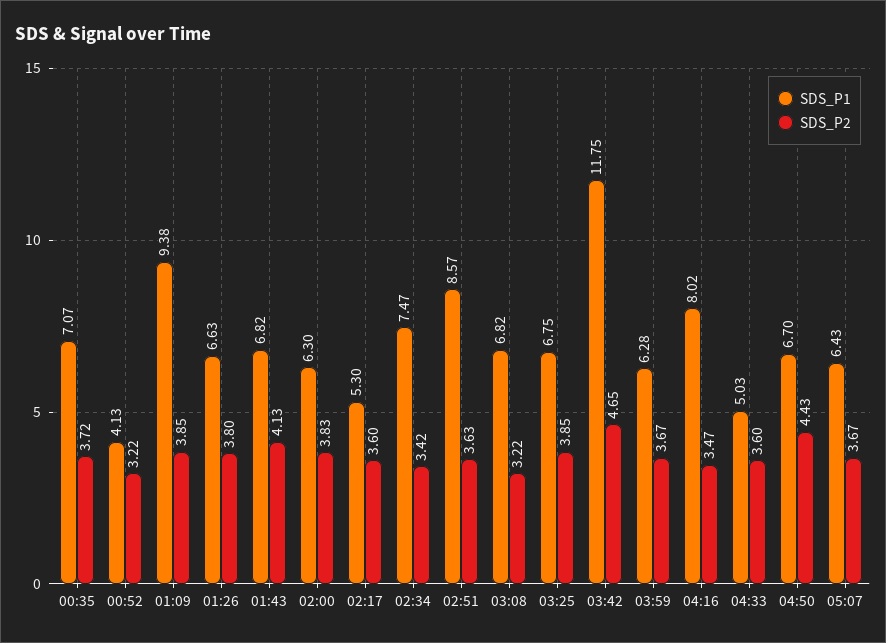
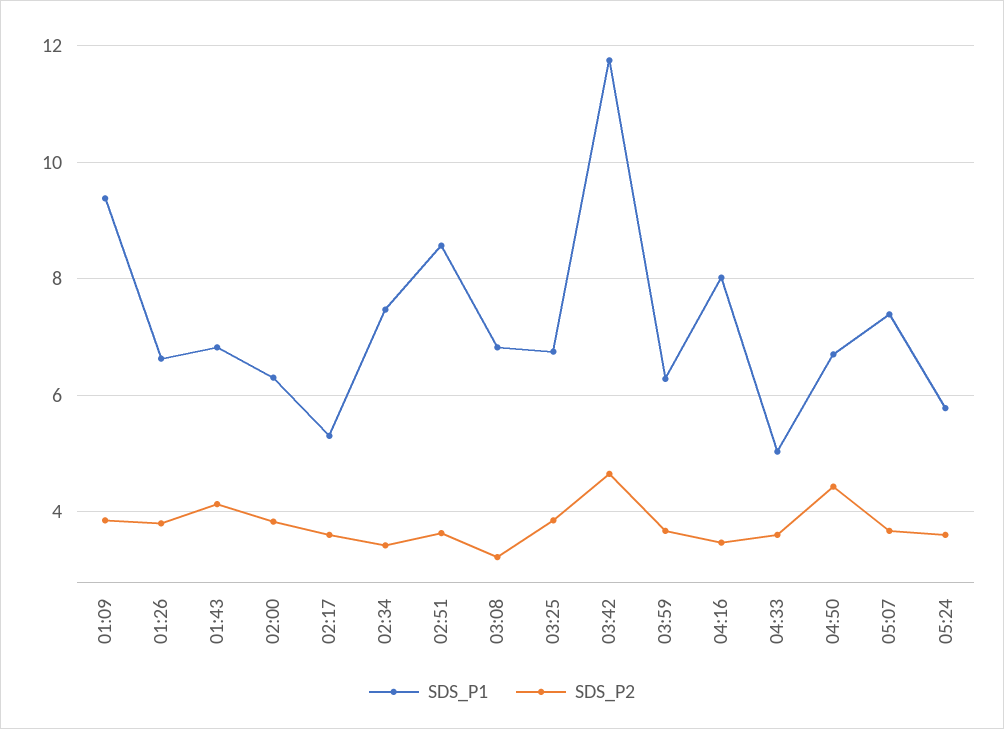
SDS_P1, 00:35: 7.07 -> none
SDS_P2, 00:35: 3.72 -> none
SDS_P1, 00:52: 4.13 -> none
SDS_P2, 00:52: 3.22 -> none
SDS_P1, 05:07: 6.43 -> 7.4
SDS_P1, 05:24: none -> 5.8
SDS_P2, 05:24: none -> 3.6

